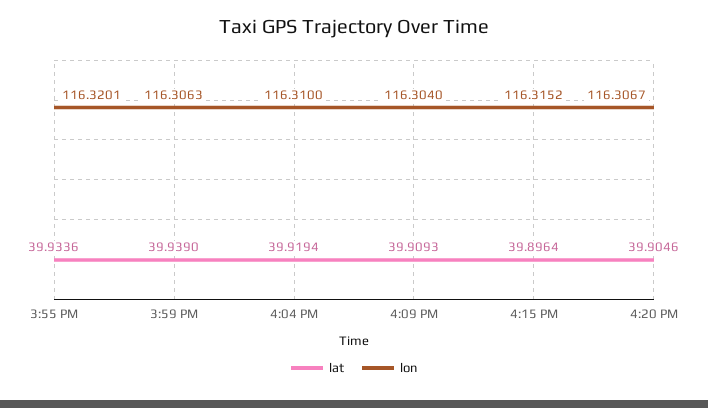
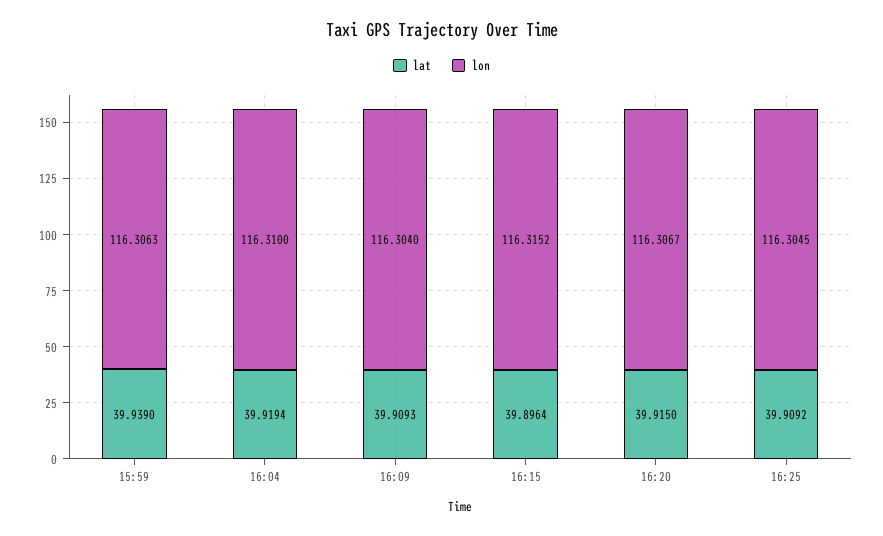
lat, 3:55 PM: 39.9336 -> none
lon, 3:55 PM: 116.3201 -> none
lat, 4:20 PM: 39.9046 -> 39.915
lat, 16:25: none -> 39.9092
lon, 16:25: none -> 116.3045

